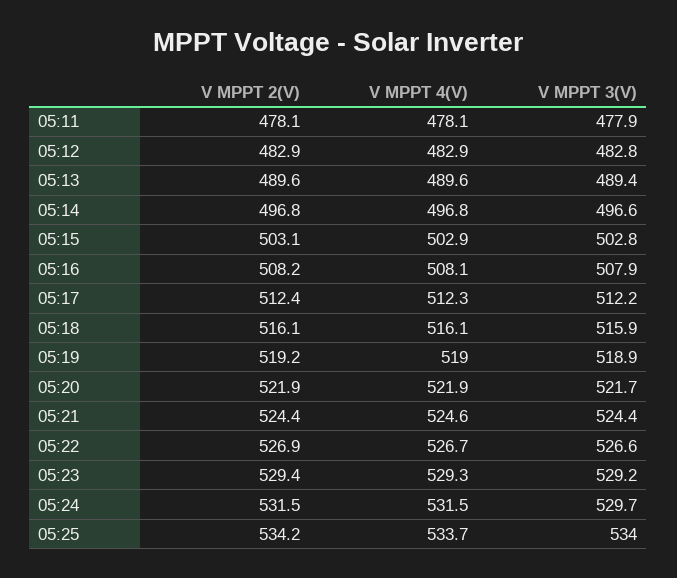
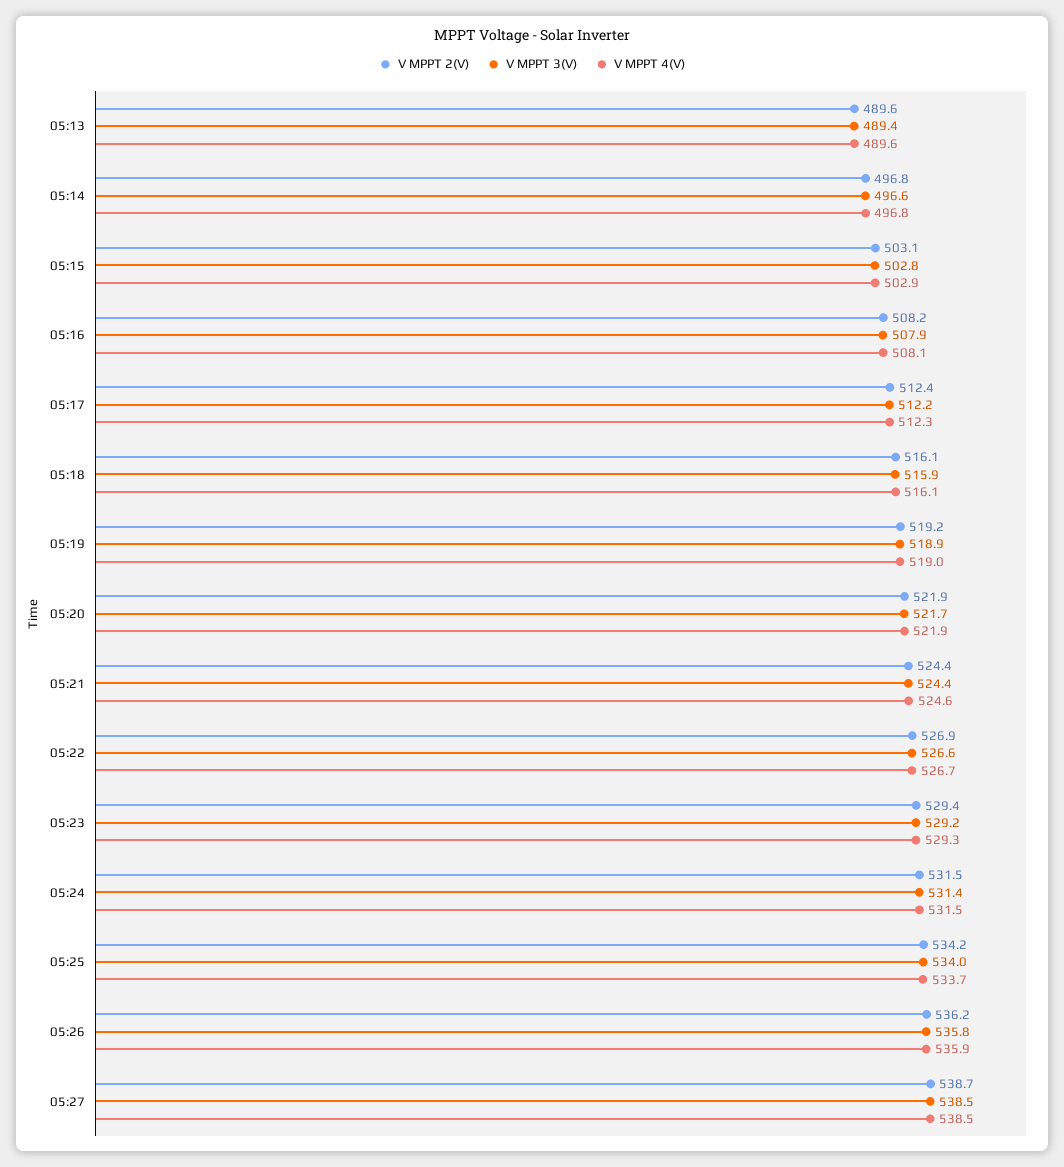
V MPPT 2(V), 05:11: 478.1 -> none
V MPPT 4(V), 05:11: 478.1 -> none
V MPPT 3(V), 05:11: 477.9 -> none
V MPPT 2(V), 05:12: 482.9 -> none
V MPPT 4(V), 05:12: 482.9 -> none
V MPPT 3(V), 05:12: 482.8 -> none
V MPPT 3(V), 05:24: 529.7 -> 531.4
V MPPT 2(V), 05:26: none -> 536.2
V MPPT 3(V), 05:26: none -> 535.8
V MPPT 4(V), 05:26: none -> 535.9
V MPPT 2(V), 05:27: none -> 538.7
V MPPT 3(V), 05:27: none -> 538.5
V MPPT 4(V), 05:27: none -> 538.5

